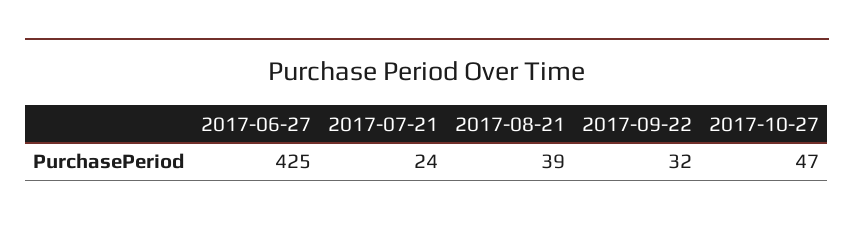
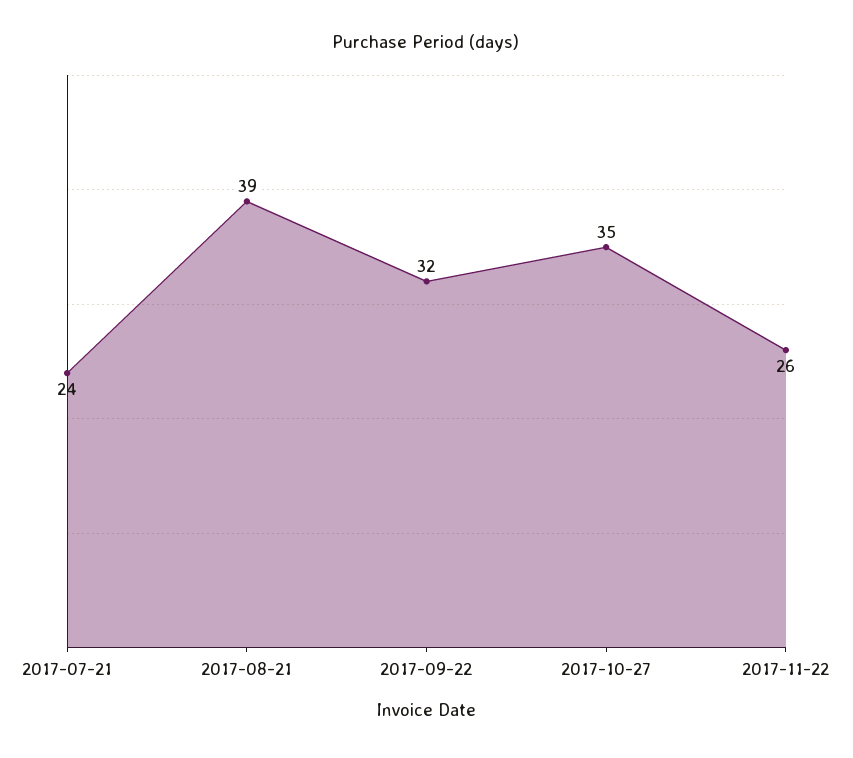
2017-06-27: 425 -> none
2017-10-27: 47 -> 35
2017-11-22: none -> 26

